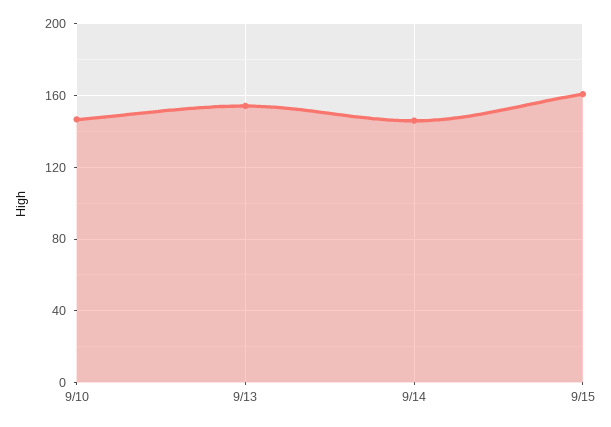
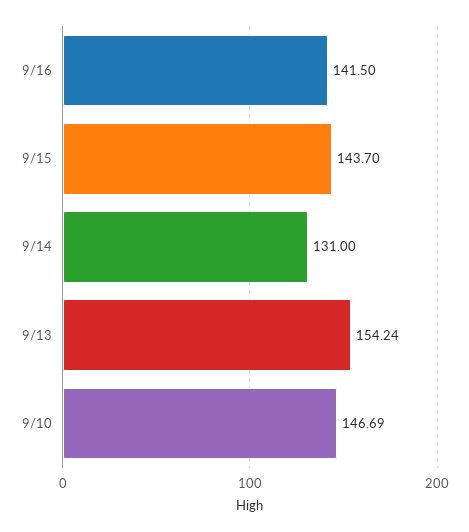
9/14: 145 -> 131
9/15: 160 -> 143.7
9/16: none -> 141.5

